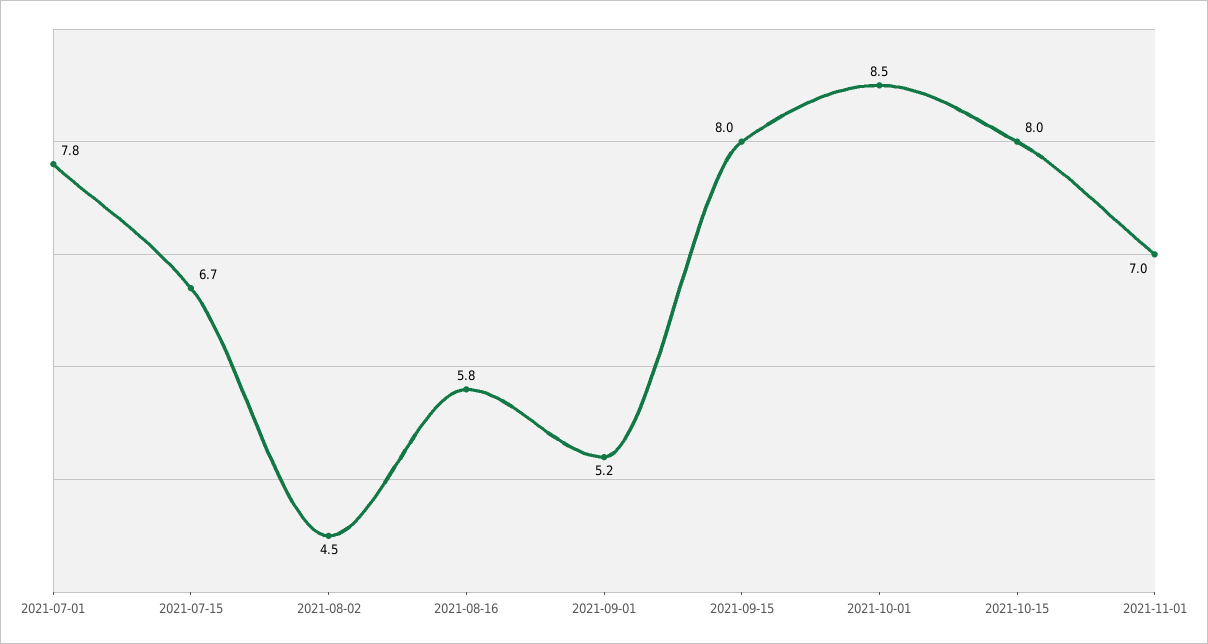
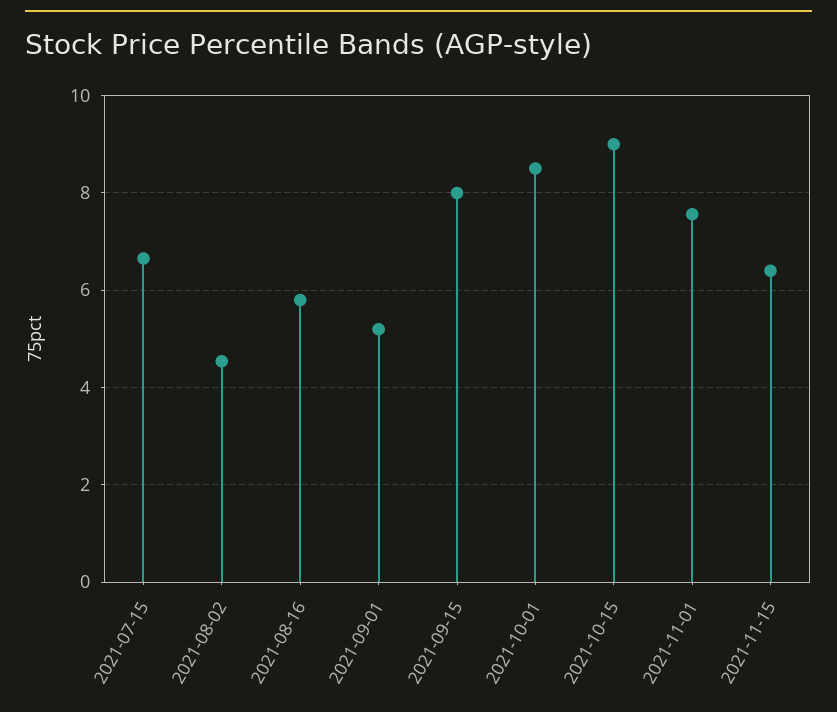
2021-07-01: 7.8 -> none
2021-10-15: 8 -> 9
2021-11-01: 7 -> 7.6
2021-11-15: none -> 6.4

